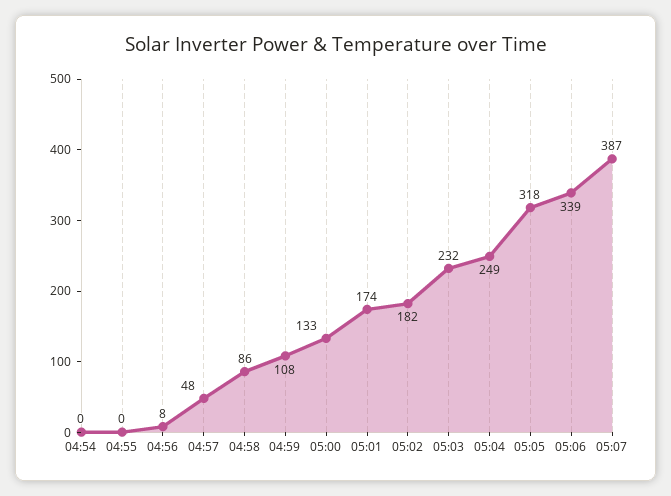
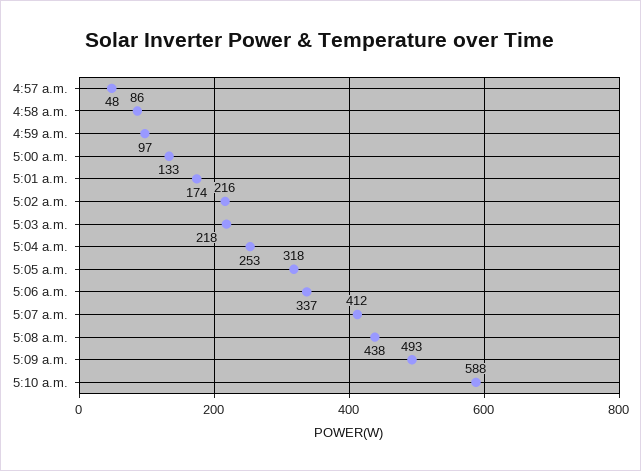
04:54: 0 -> none
04:55: 0 -> none
04:56: 8 -> none
04:59: 108 -> 97
05:02: 182 -> 216
05:03: 232 -> 218
05:04: 249 -> 253
05:06: 339 -> 337
05:07: 387 -> 412
5:08 a.m.: none -> 438
5:09 a.m.: none -> 493
5:10 a.m.: none -> 588

